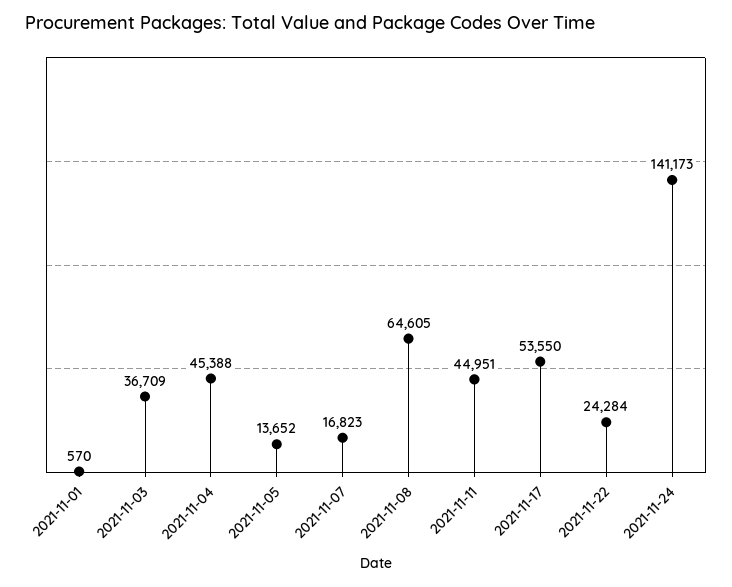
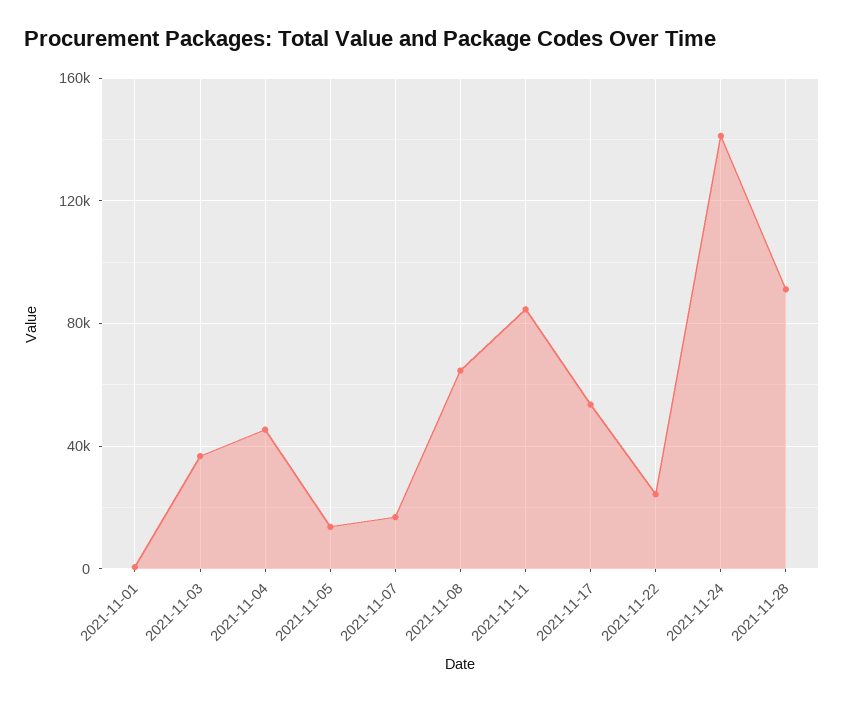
2021-11-11: 44951 -> 85000
2021-11-28: none -> 90000

